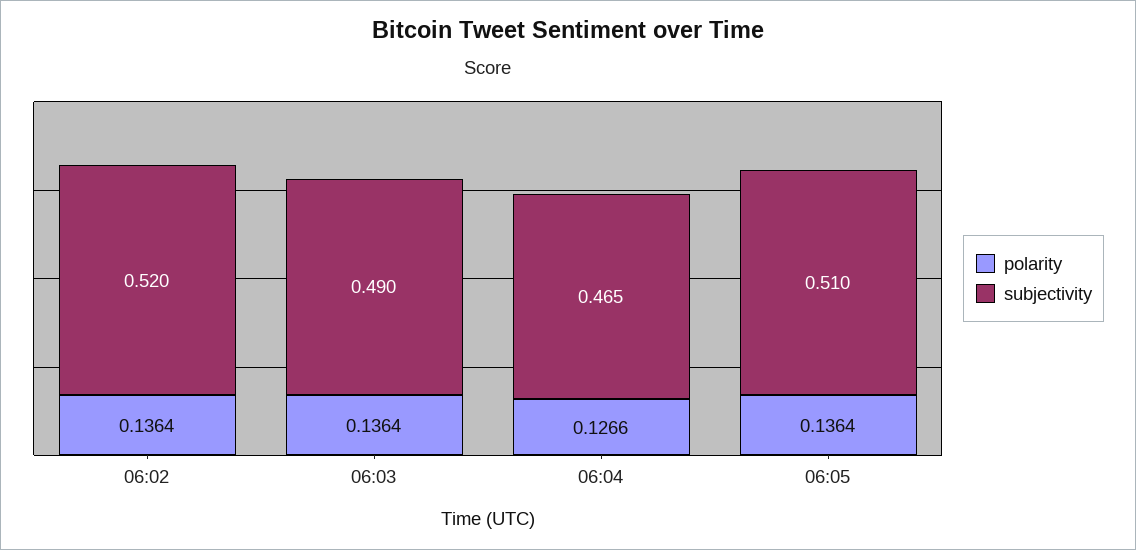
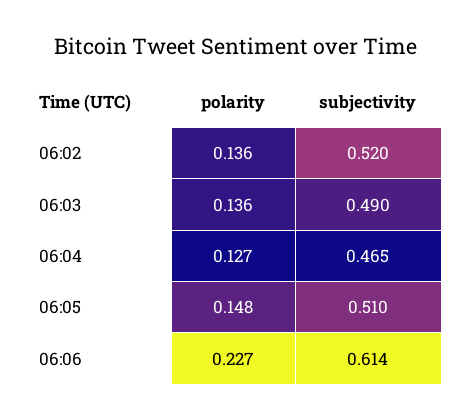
polarity, 06:05: 0.1364 -> 0.148
polarity, 06:06: none -> 0.227
subjectivity, 06:06: none -> 0.614

